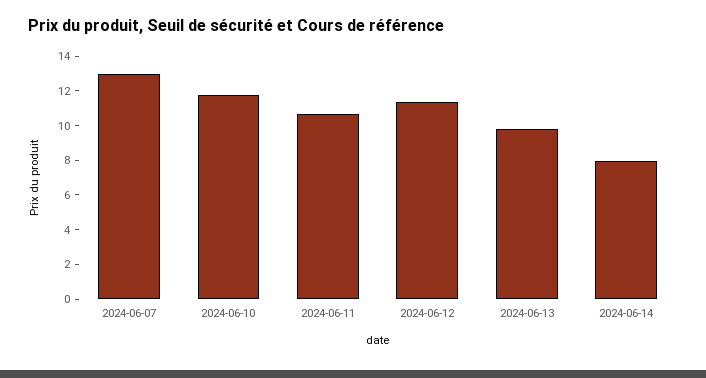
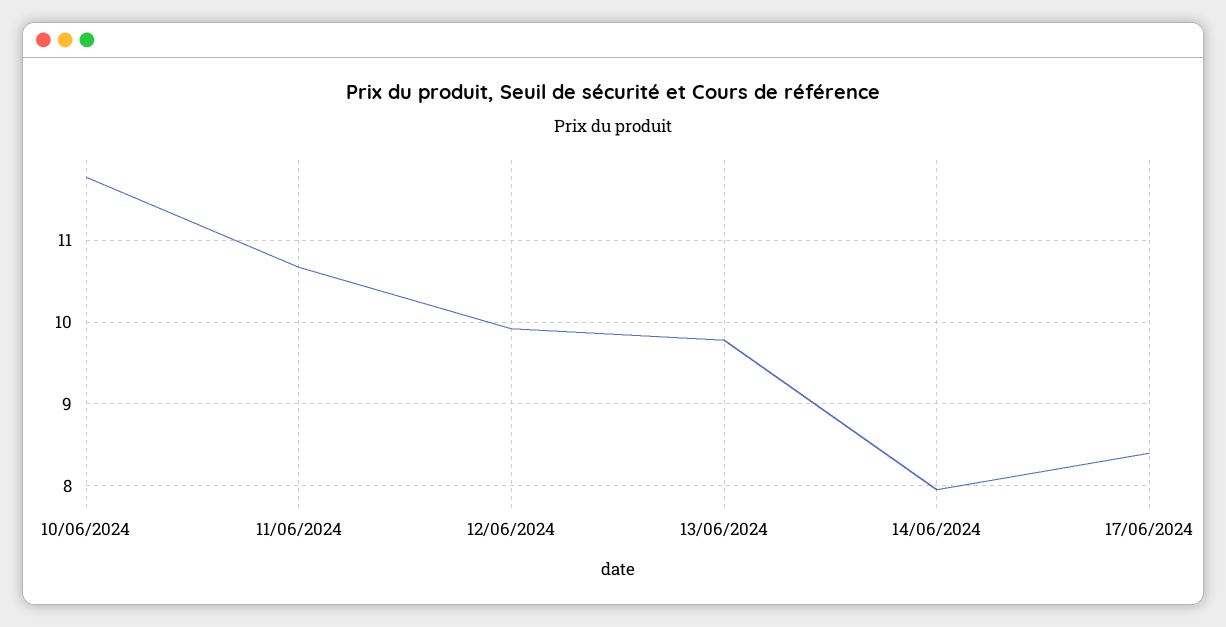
2024-06-07: 13 -> none
2024-06-12: 11.5 -> 9.9
17/06/2024: none -> 8.4

